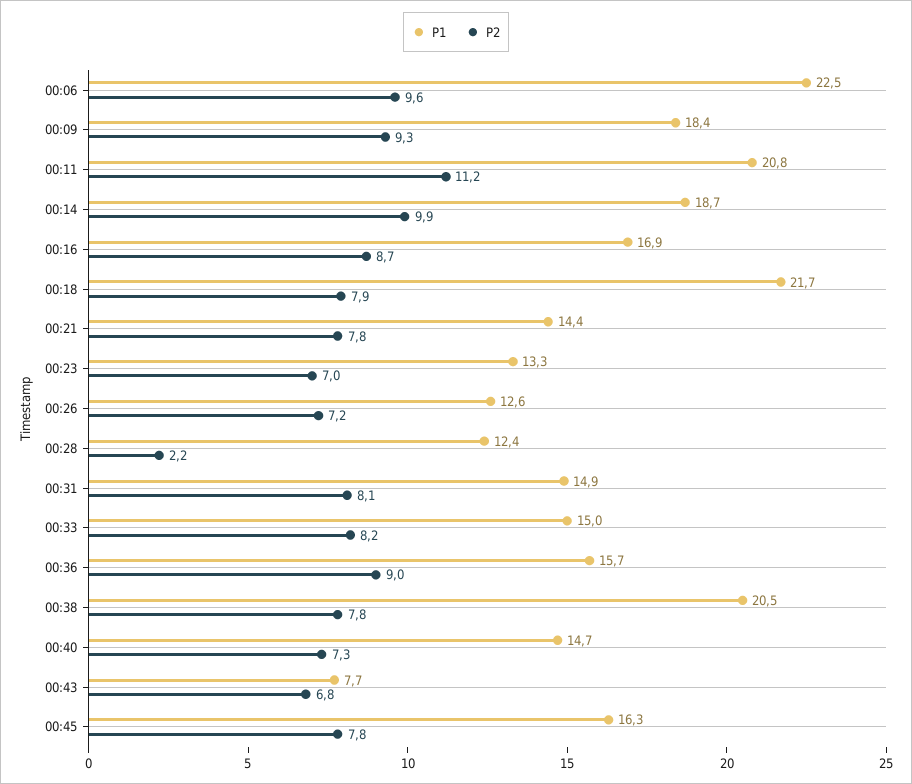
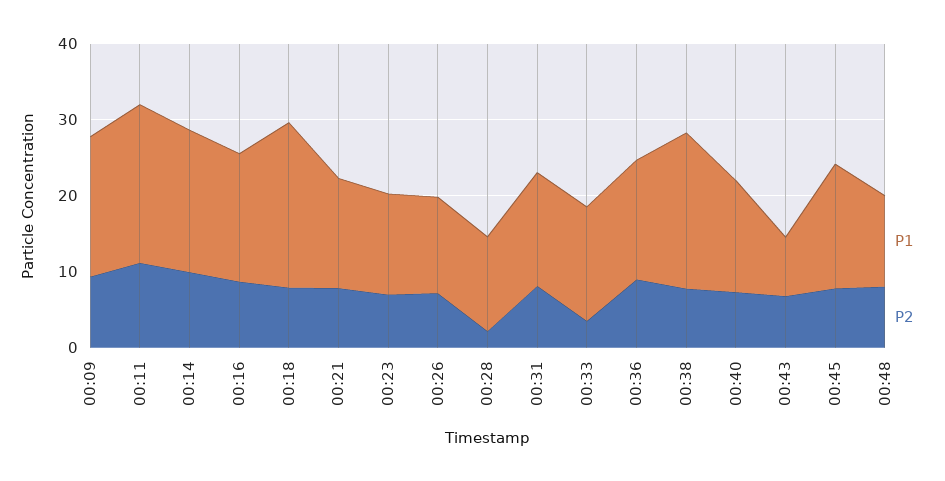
P1, 00:06: 22.5 -> none
P2, 00:06: 9.6 -> none
P2, 00:33: 8.2 -> 4
P1, 00:48: none -> 12
P2, 00:48: none -> 8

